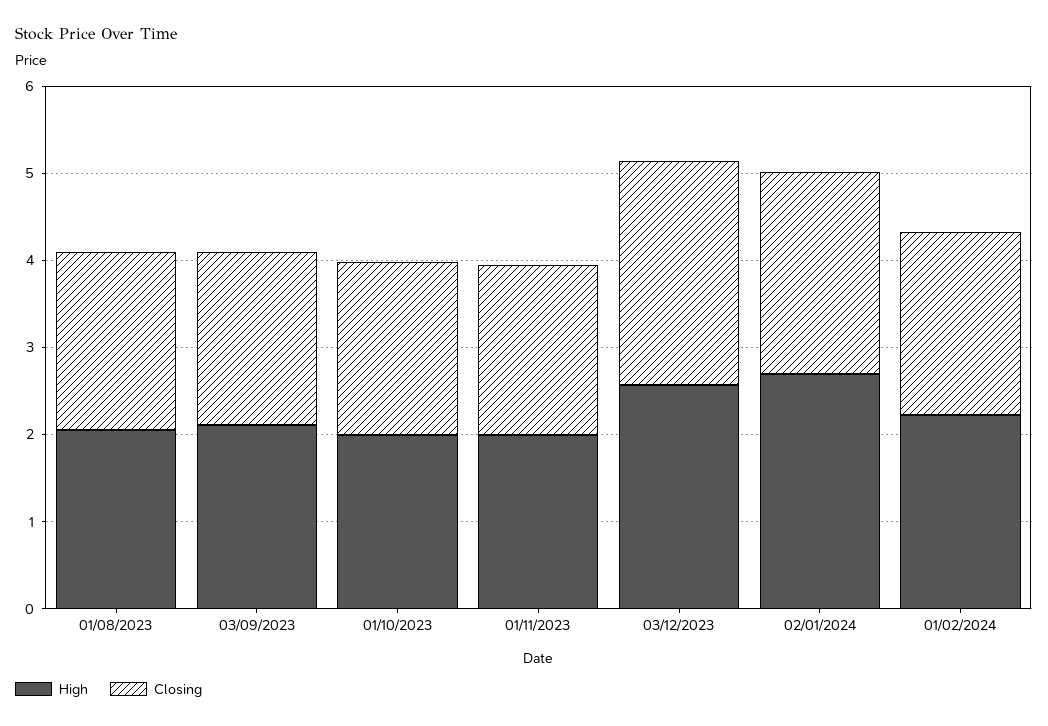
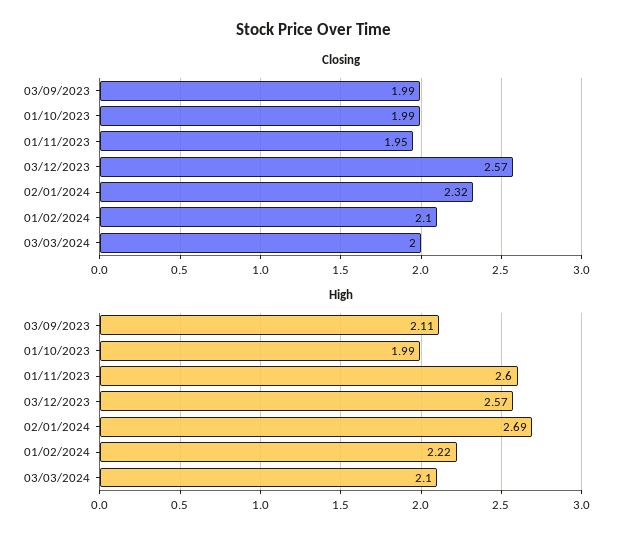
High, 01/08/2023: 2 -> none
Closing, 01/08/2023: 2 -> none
High, 01/11/2023: 2 -> 2.6
Closing, 03/03/2024: none -> 2
High, 03/03/2024: none -> 2.1

